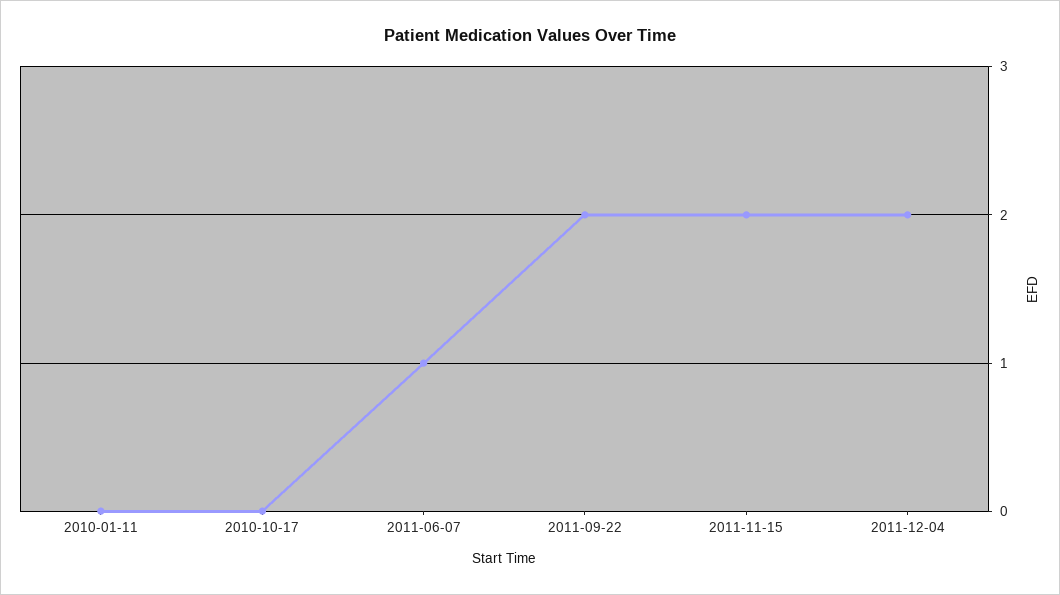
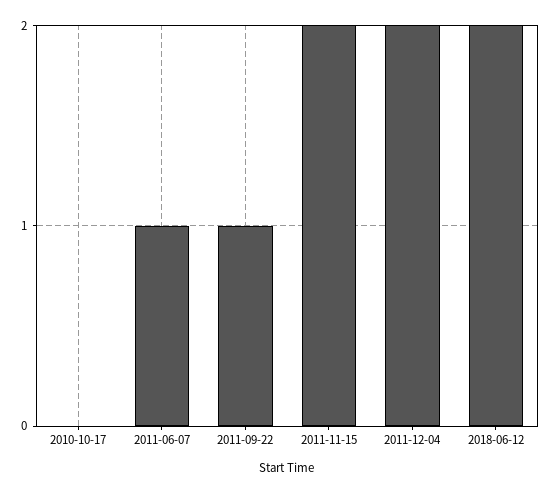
2010-01-11: 0 -> none
2011-09-22: 2 -> 1
2018-06-12: none -> 2

